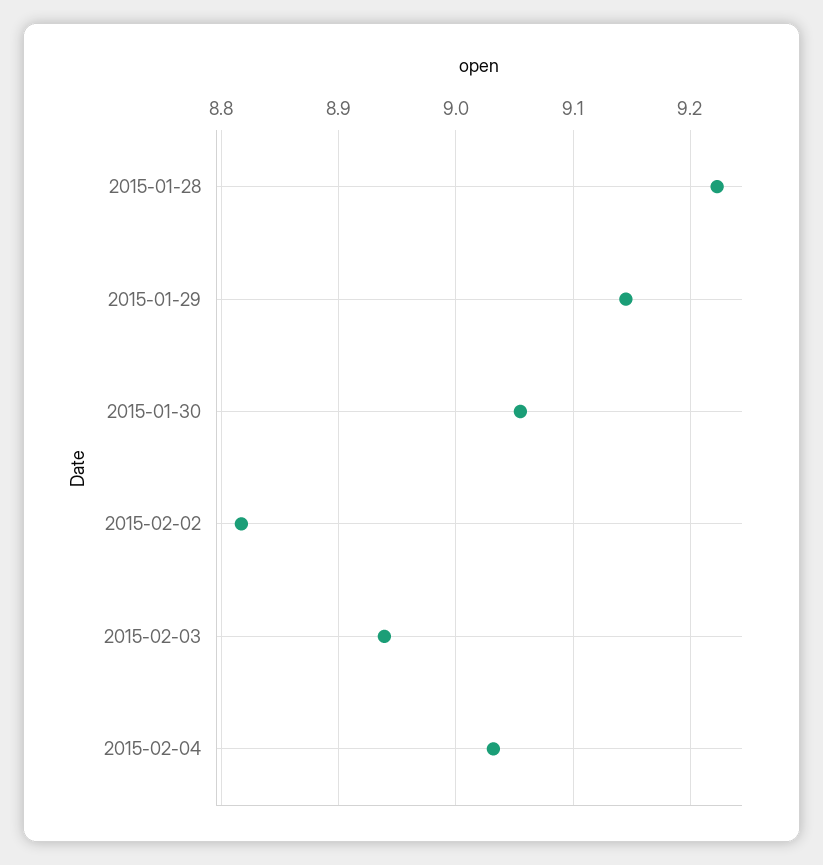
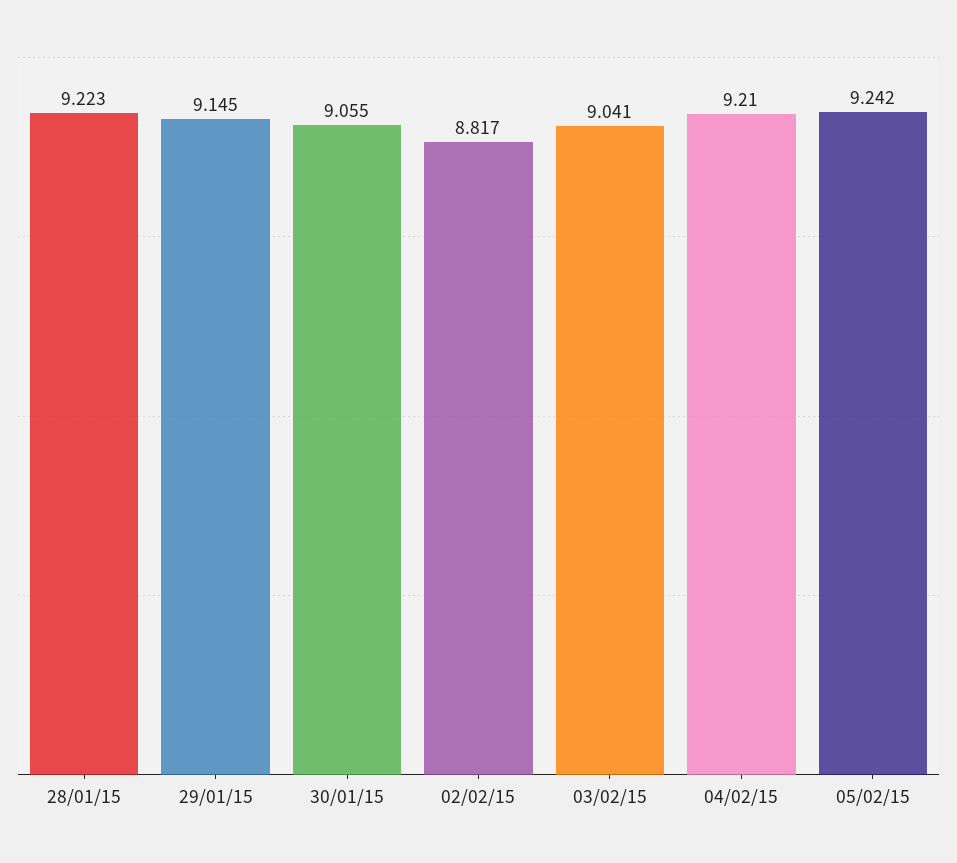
2015-02-03: 8.94 -> 9.041
2015-02-04: 9.03 -> 9.21
05/02/15: none -> 9.242

